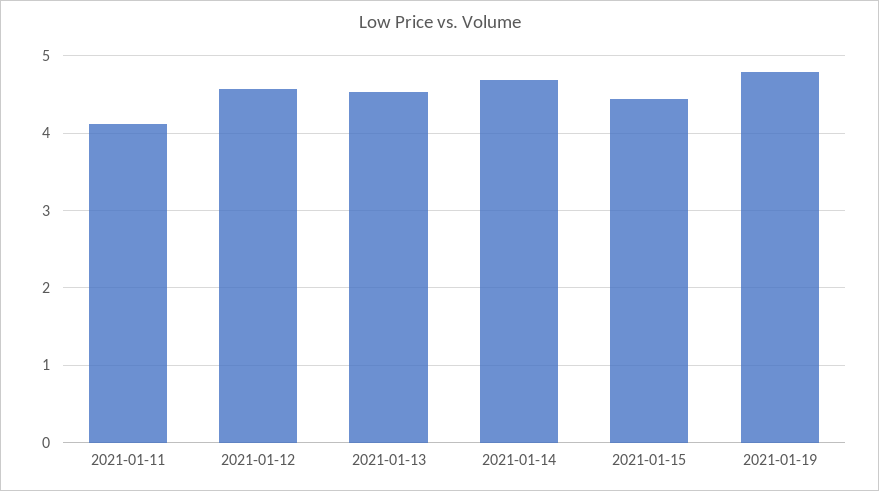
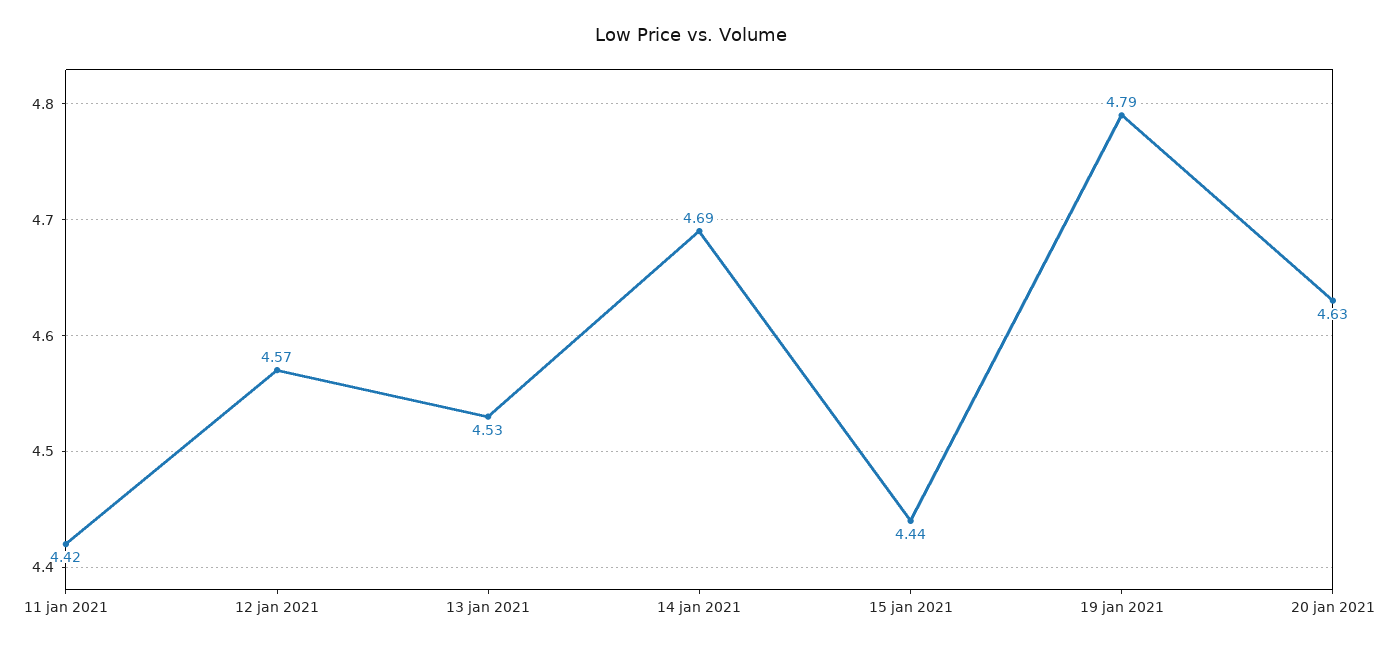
2021-01-11: 4.1 -> 4.42
20 jan 2021: none -> 4.63

